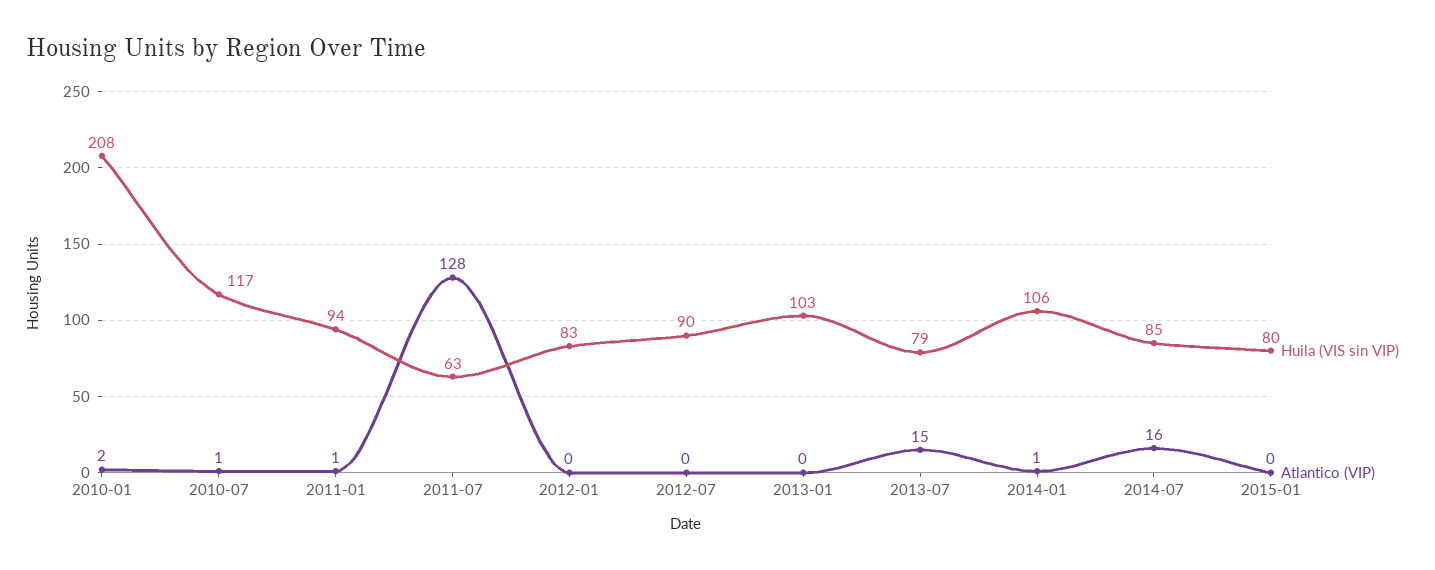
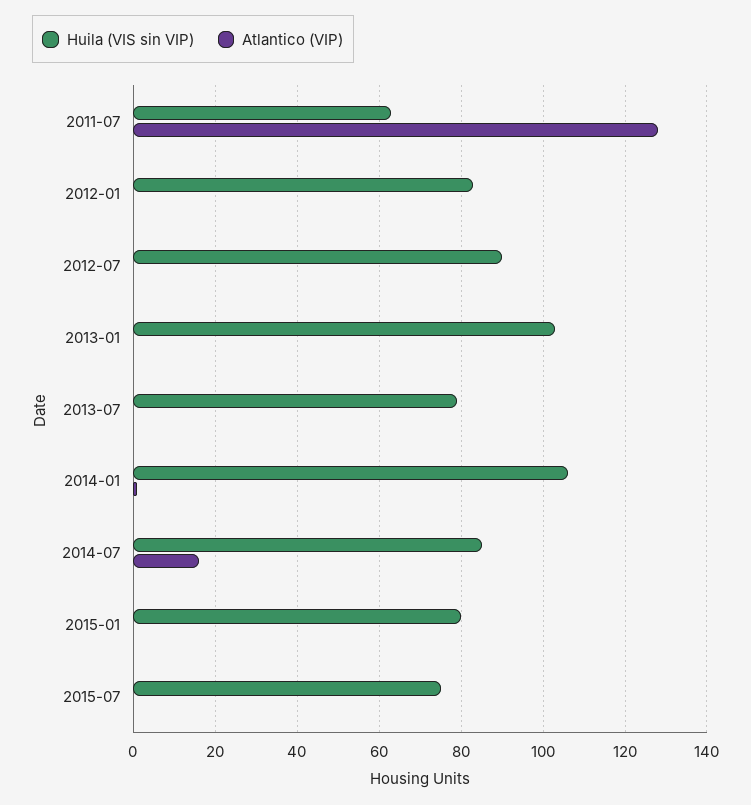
Huila (VIS sin VIP), 2010-01: 208 -> none
Atlantico (VIP), 2010-01: 2 -> none
Huila (VIS sin VIP), 2010-07: 117 -> none
Atlantico (VIP), 2010-07: 1 -> none
Huila (VIS sin VIP), 2011-01: 94 -> none
Atlantico (VIP), 2011-01: 1 -> none
Atlantico (VIP), 2013-07: 15 -> 0
Huila (VIS sin VIP), 2015-07: none -> 75
Atlantico (VIP), 2015-07: none -> 0

